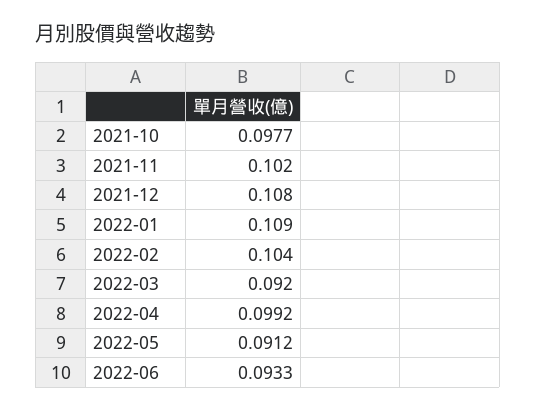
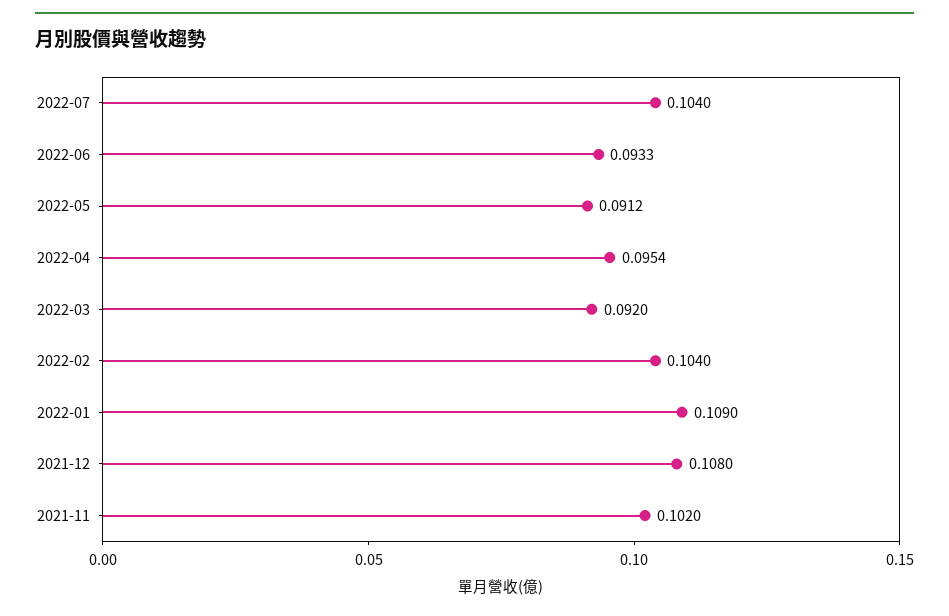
2021-10: 0.0977 -> none
2022-04: 0.0992 -> 0.0954
2022-07: none -> 0.104

